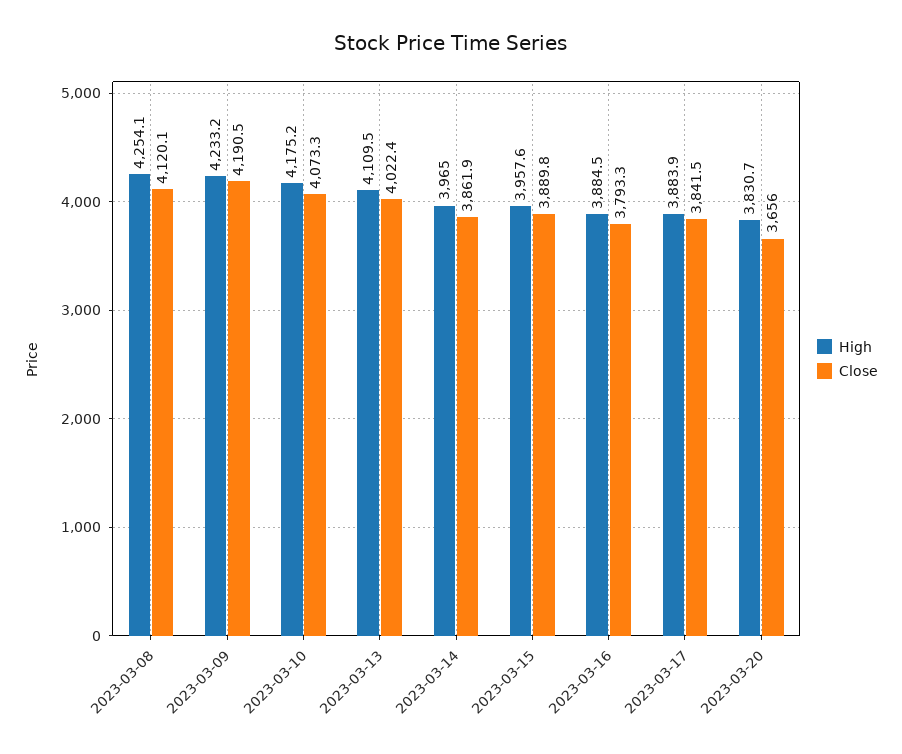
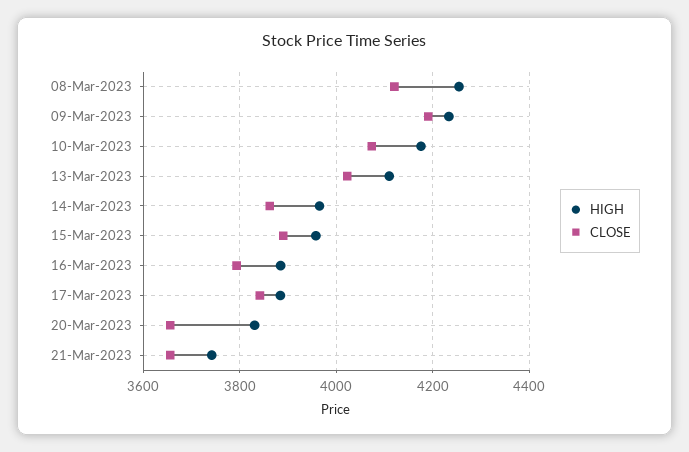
High, 21-Mar-2023: none -> 3740
Close, 21-Mar-2023: none -> 3660

